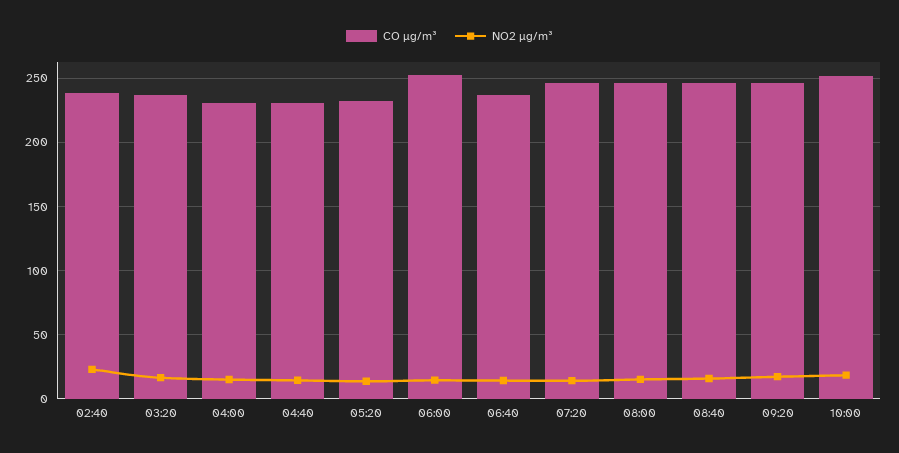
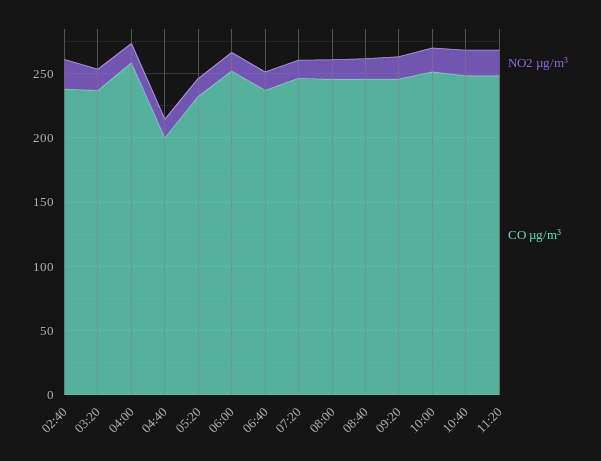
CO µg/m³, 04:00: 230 -> 260
CO µg/m³, 04:40: 230 -> 200
NO2 µg/m³, 10:40: none -> 20
CO µg/m³, 10:40: none -> 250
NO2 µg/m³, 11:20: none -> 20
CO µg/m³, 11:20: none -> 250

